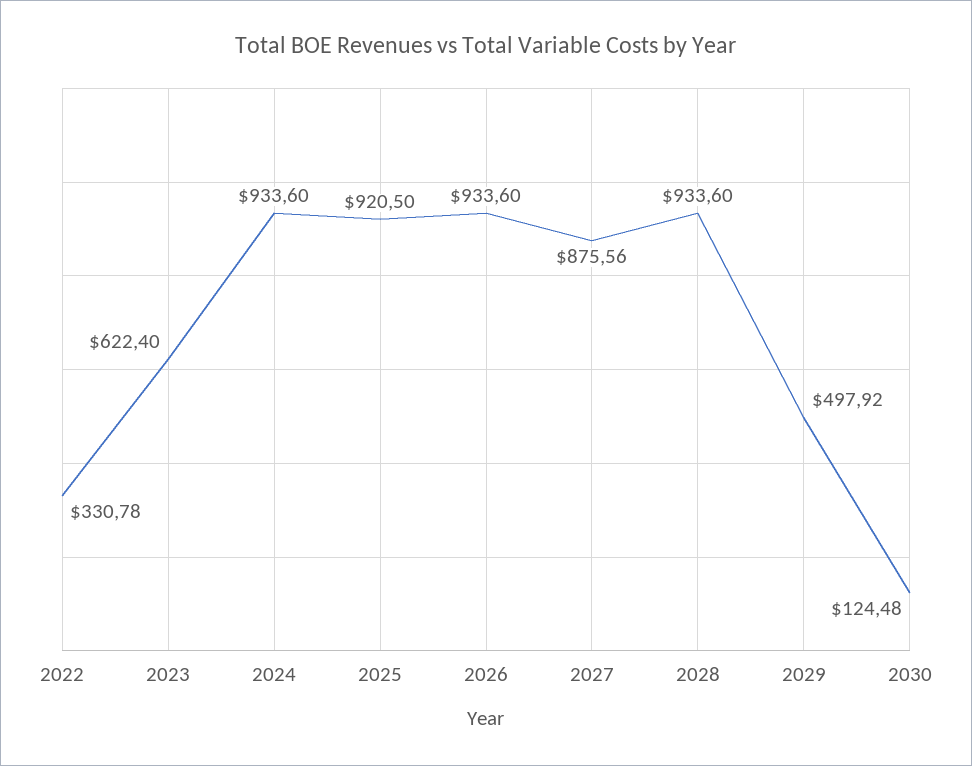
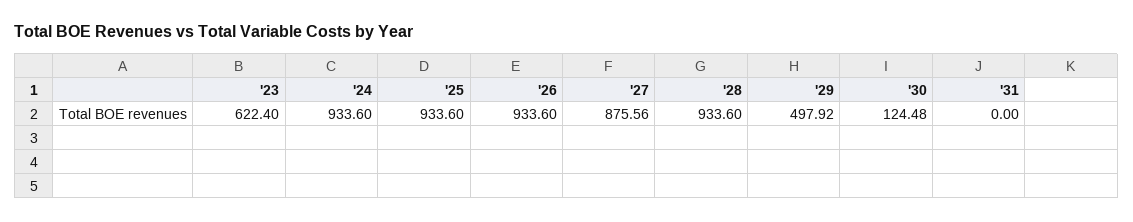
2022: 330.78 -> none
2025: 920.5 -> 933.6
'31: none -> 0

